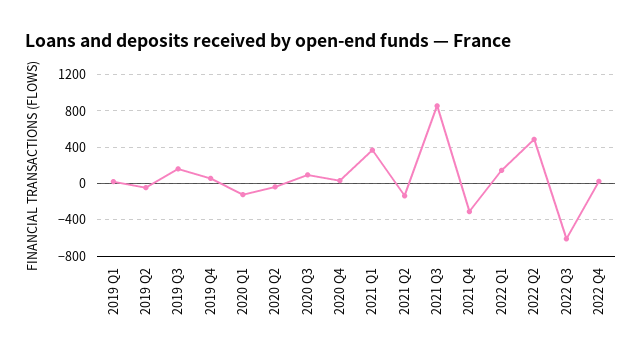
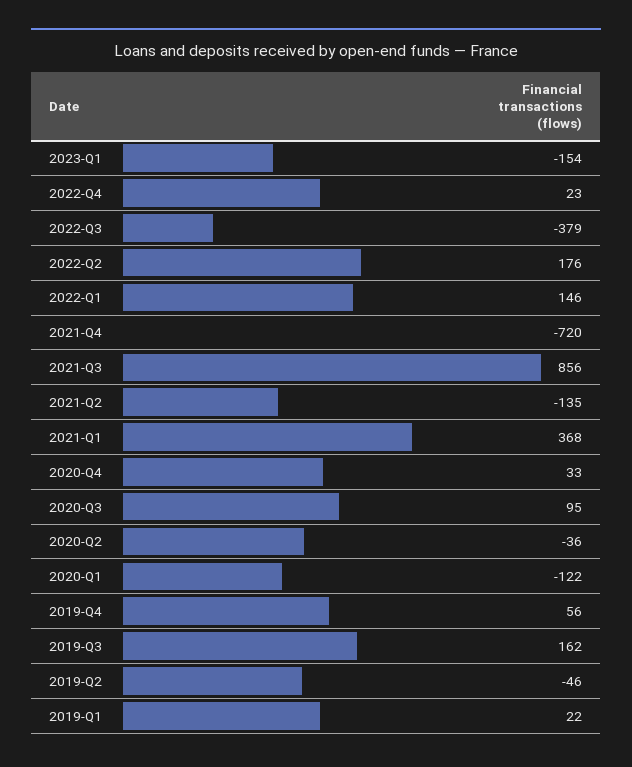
2021 Q4: -300 -> -720
2022 Q2: 500 -> 176
2022 Q3: -600 -> -379
2023-Q1: none -> -154

